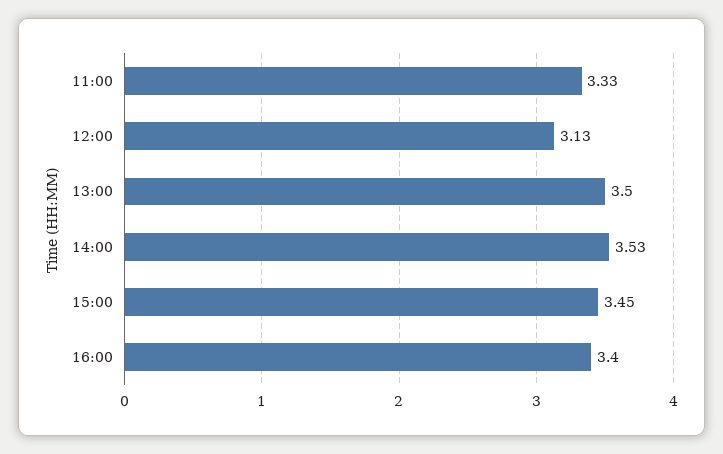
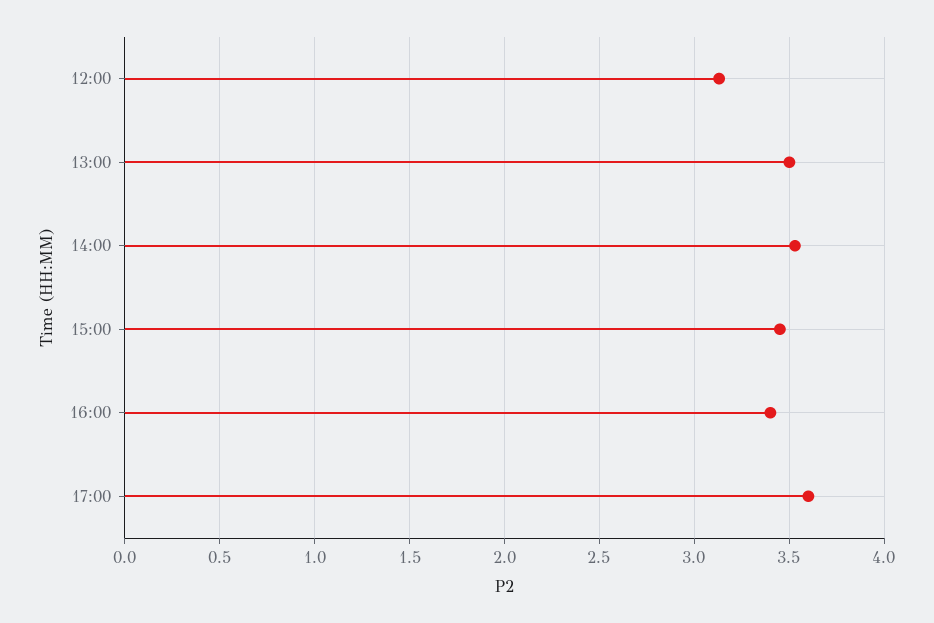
11:00: 3.33 -> none
17:00: none -> 3.6

